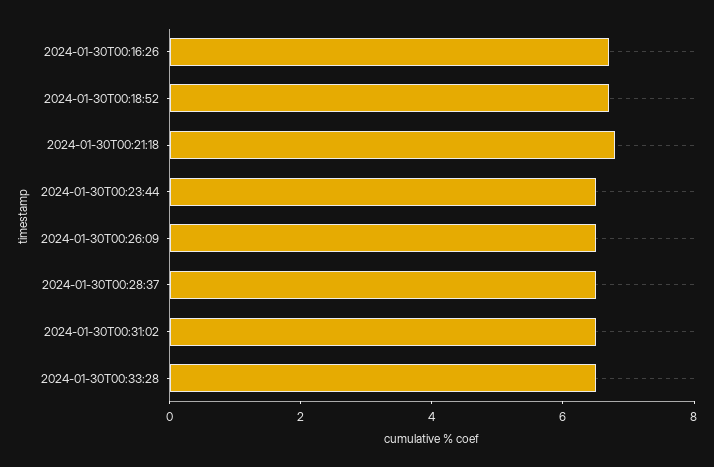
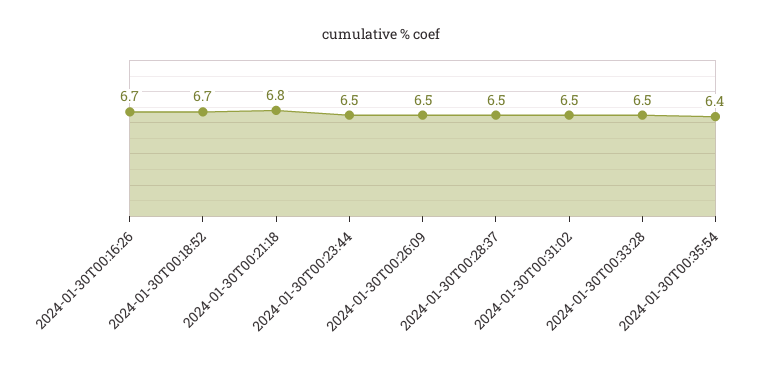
2024-01-30T00:35:54: none -> 6.4

